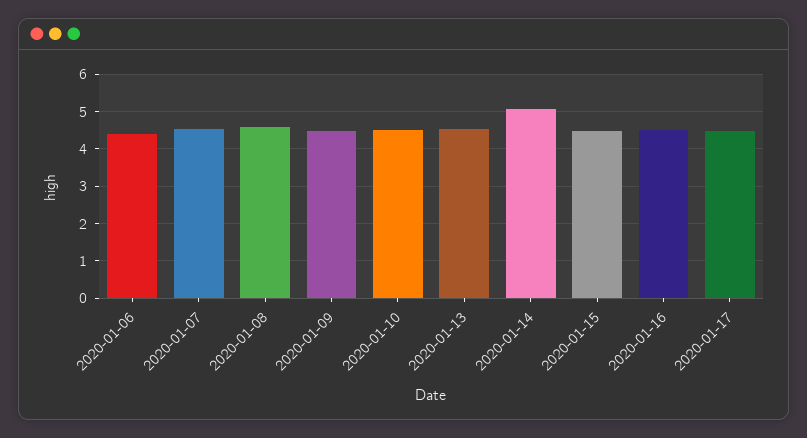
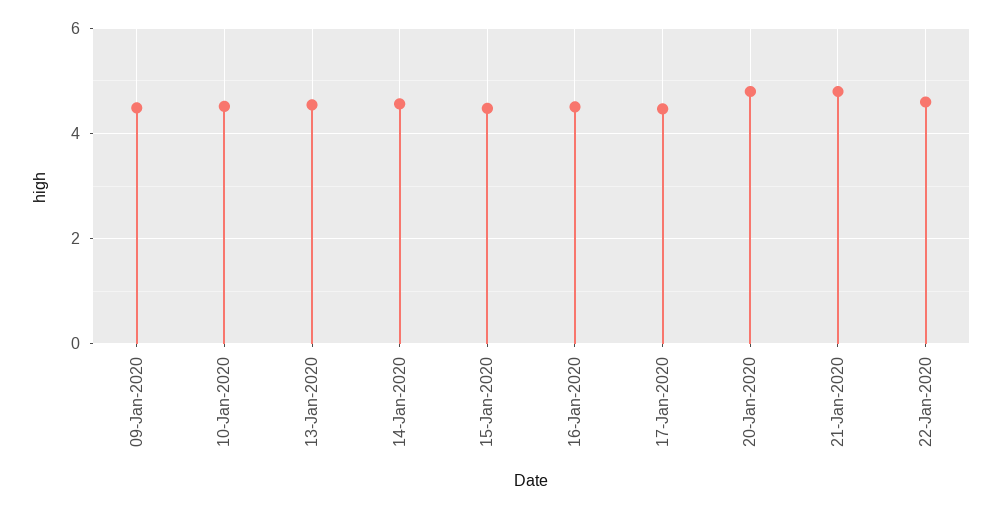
2020-01-06: 4.4 -> none
2020-01-07: 4.6 -> none
2020-01-08: 4.6 -> none
2020-01-14: 5 -> 4.6
20-Jan-2020: none -> 4.8
21-Jan-2020: none -> 4.8
22-Jan-2020: none -> 4.6

